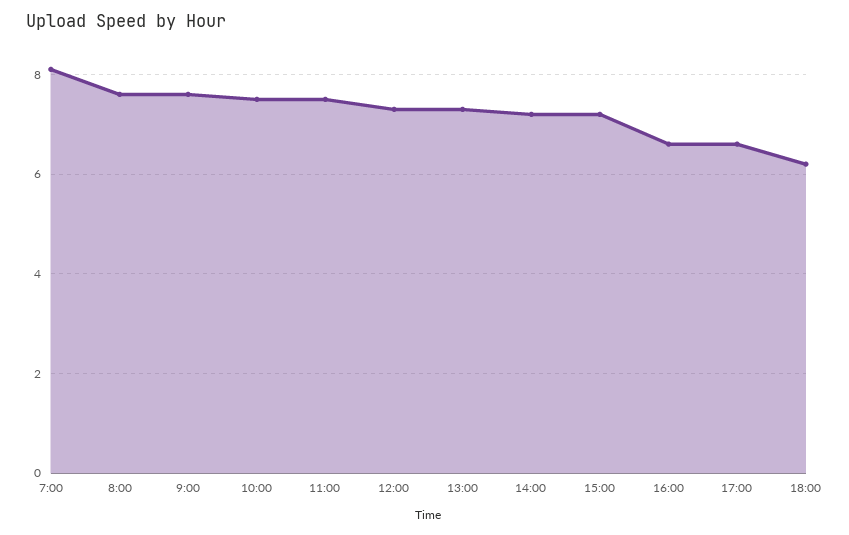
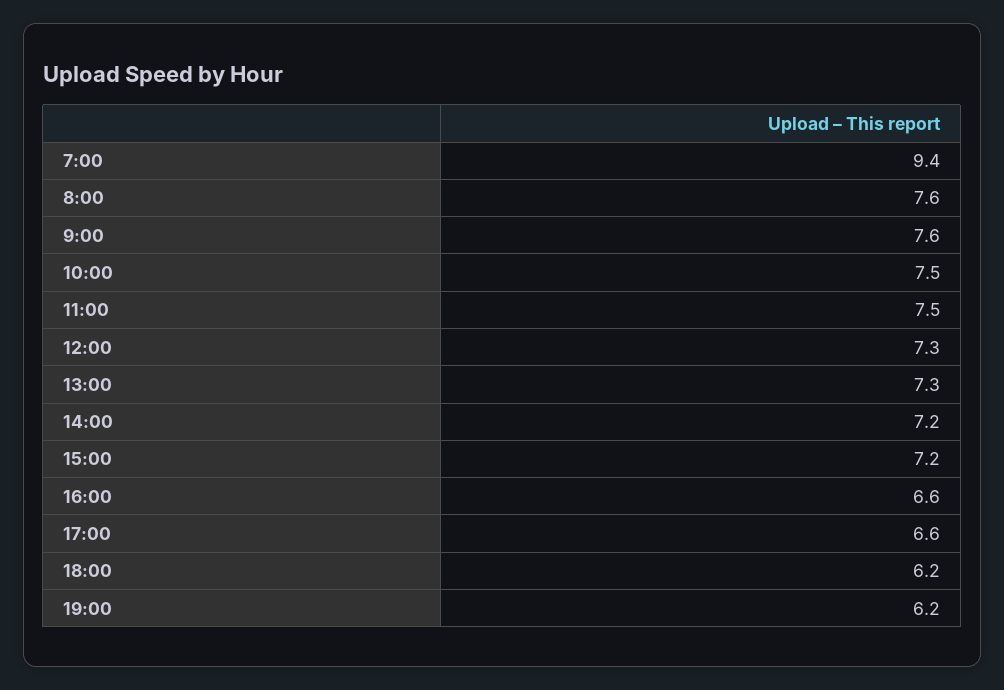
7:00: 8 -> 9.4
19:00: none -> 6.2

